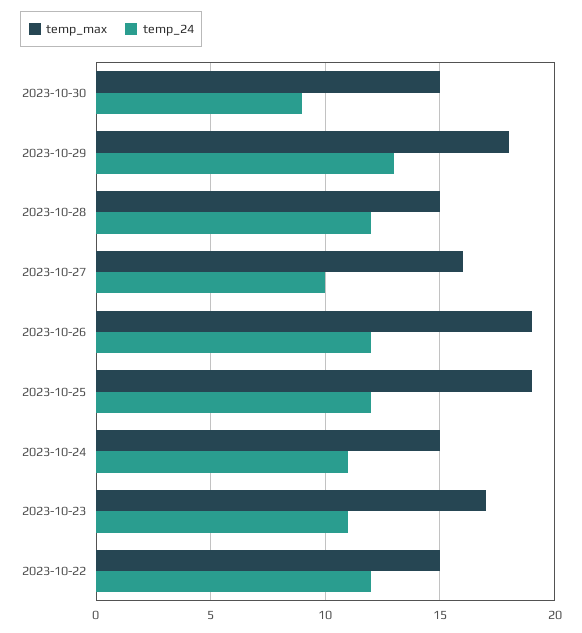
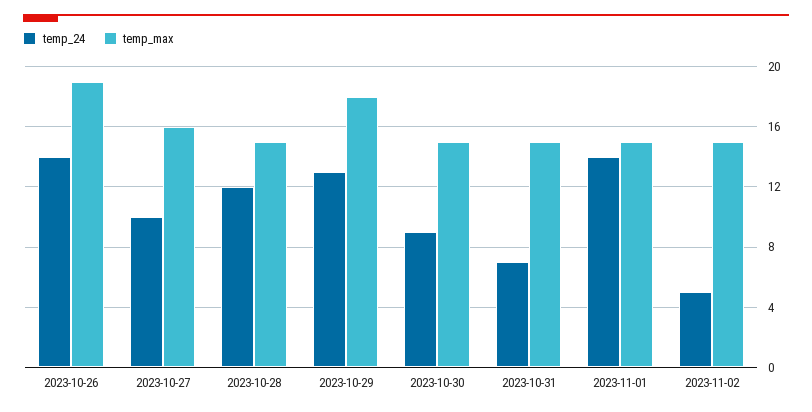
temp_24, 2023-10-26: 12 -> 14
temp_max, 2023-10-25: 19 -> none
temp_24, 2023-10-25: 12 -> none
temp_max, 2023-10-24: 15 -> none
temp_24, 2023-10-24: 11 -> none
temp_max, 2023-10-23: 17 -> none
temp_24, 2023-10-23: 11 -> none
temp_max, 2023-10-22: 15 -> none
temp_24, 2023-10-22: 12 -> none
temp_24, 2023-10-31: none -> 7
temp_max, 2023-10-31: none -> 15
temp_24, 2023-11-01: none -> 14
temp_max, 2023-11-01: none -> 15
temp_24, 2023-11-02: none -> 5
temp_max, 2023-11-02: none -> 15

